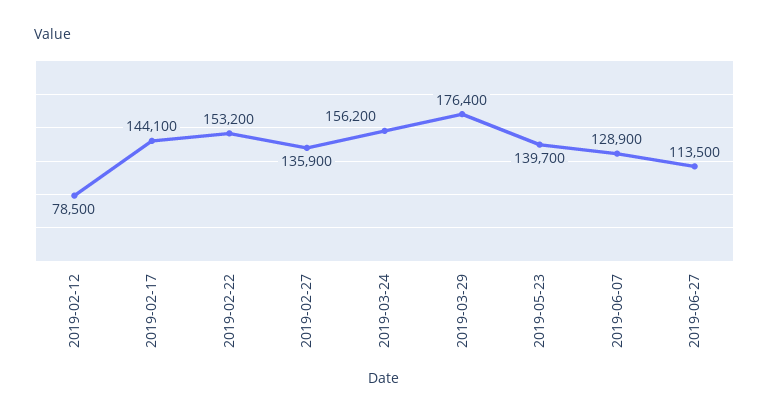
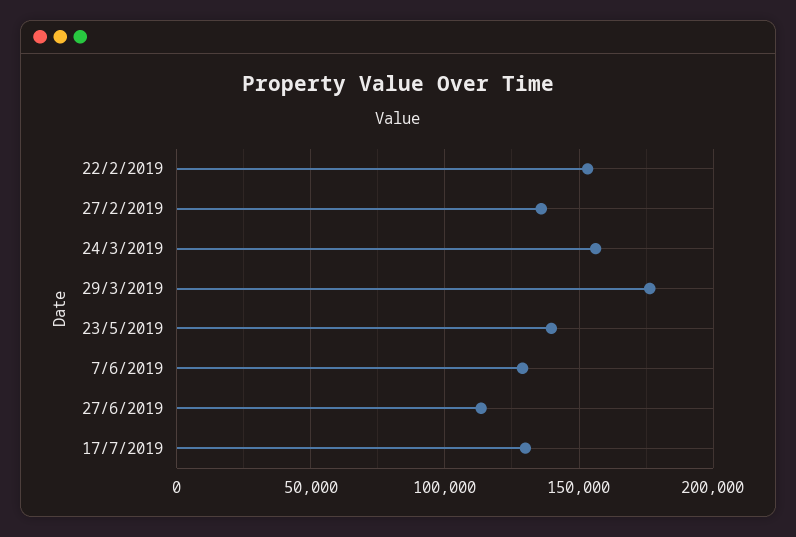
2019-02-12: 78500 -> none
2019-02-17: 144100 -> none
17/7/2019: none -> 130000

